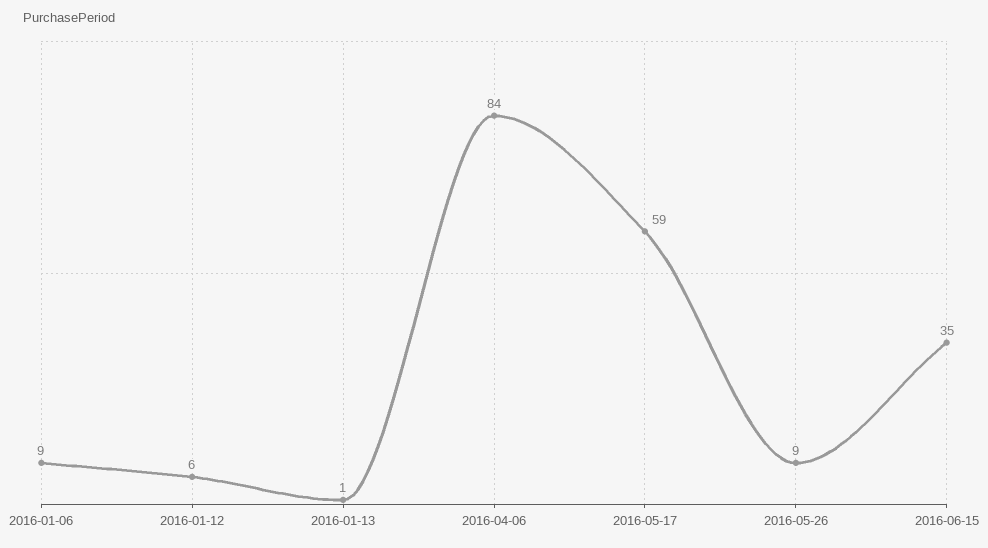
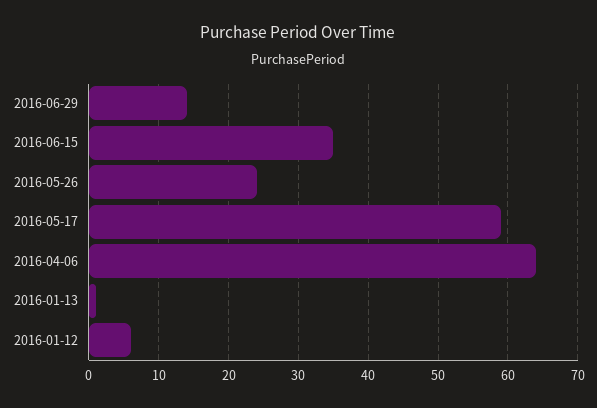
2016-01-06: 9 -> none
2016-04-06: 84 -> 64
2016-05-26: 9 -> 24
2016-06-29: none -> 14

